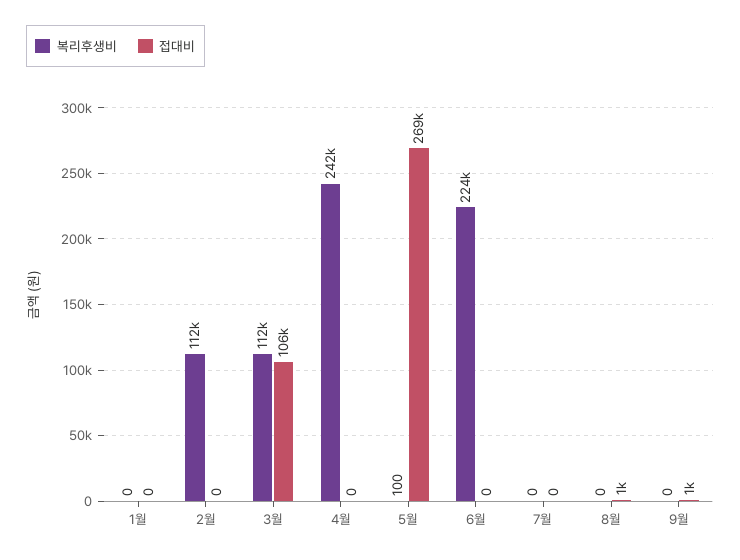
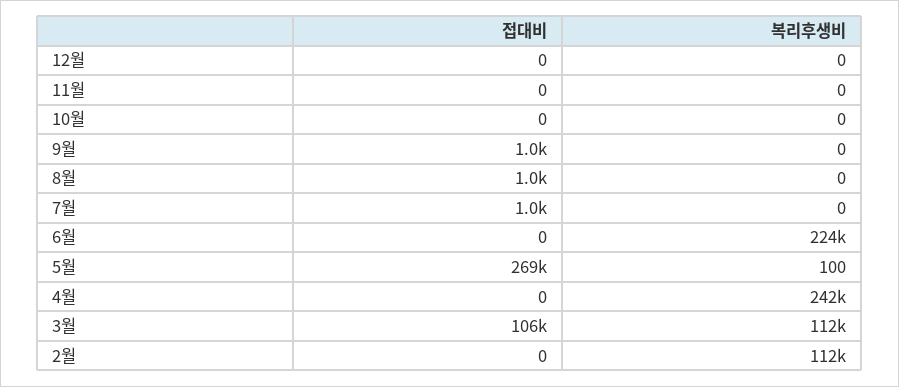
복리후생비, 1월: 0 -> none
접대비, 1월: 0 -> none
접대비, 7월: 0 -> 1000
접대비, 12월: none -> 0
복리후생비, 12월: none -> 0
접대비, 11월: none -> 0
복리후생비, 11월: none -> 0
접대비, 10월: none -> 0
복리후생비, 10월: none -> 0

